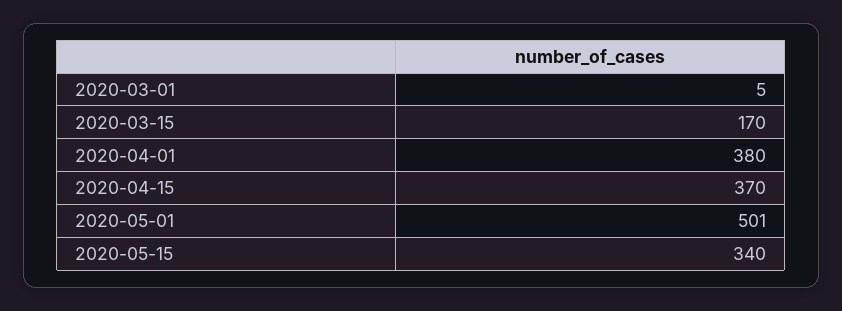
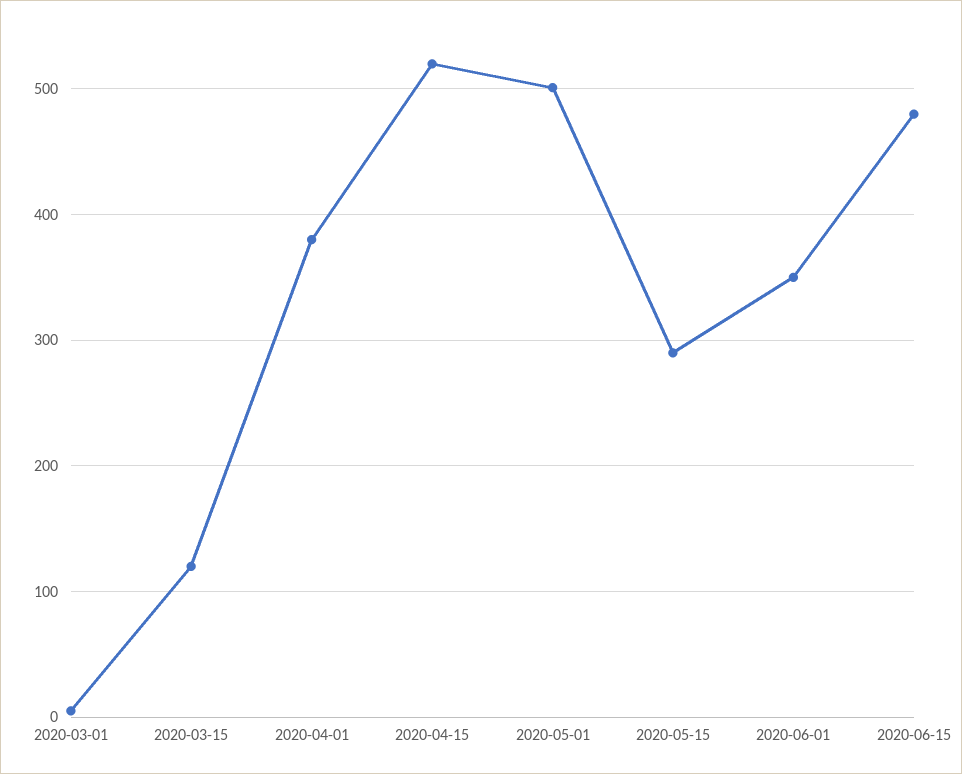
2020-03-15: 170 -> 120
2020-04-15: 370 -> 520
2020-05-15: 340 -> 290
2020-06-01: none -> 350
2020-06-15: none -> 480

